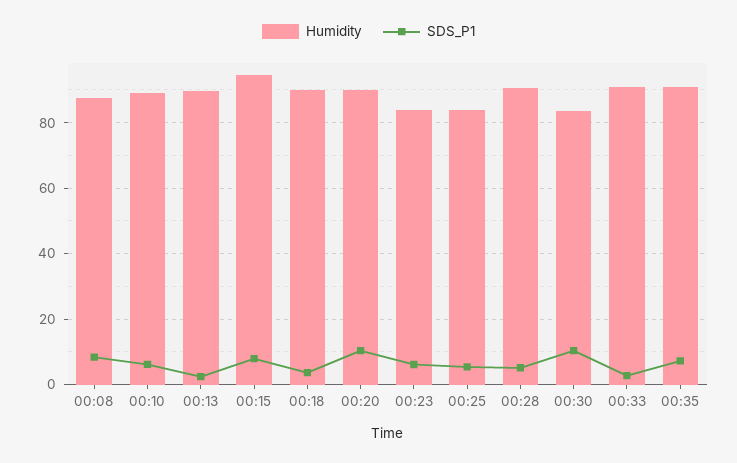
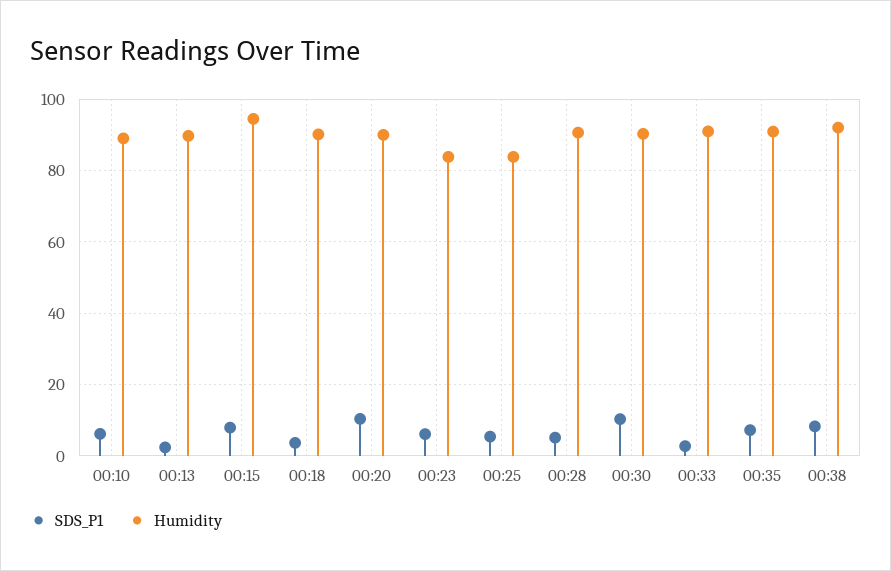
Humidity, 00:08: 88 -> none
SDS_P1, 00:08: 8 -> none
Humidity, 00:30: 84 -> 90
SDS_P1, 00:38: none -> 8
Humidity, 00:38: none -> 92

